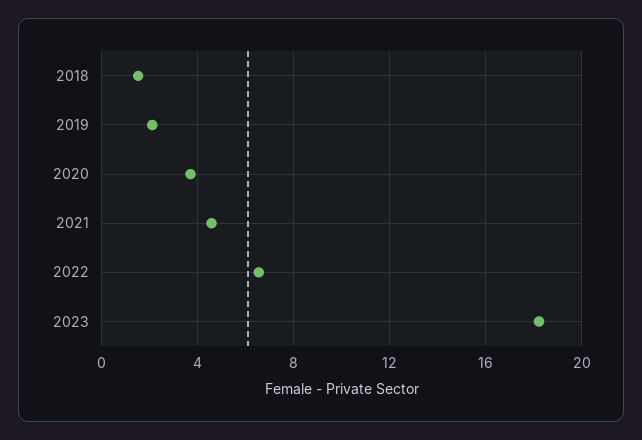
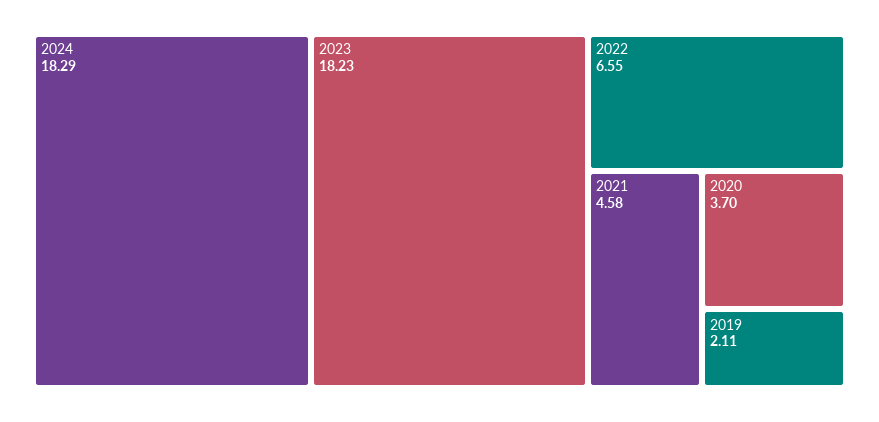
2018: 1.5 -> none
2024: none -> 18.29

